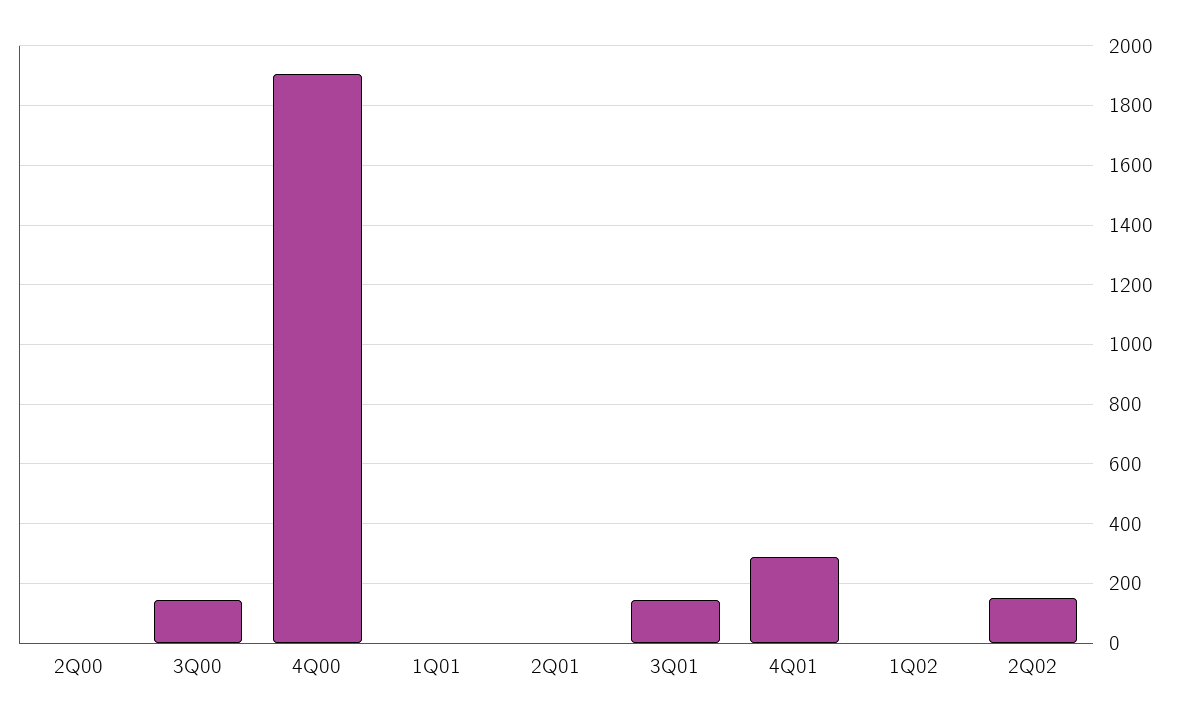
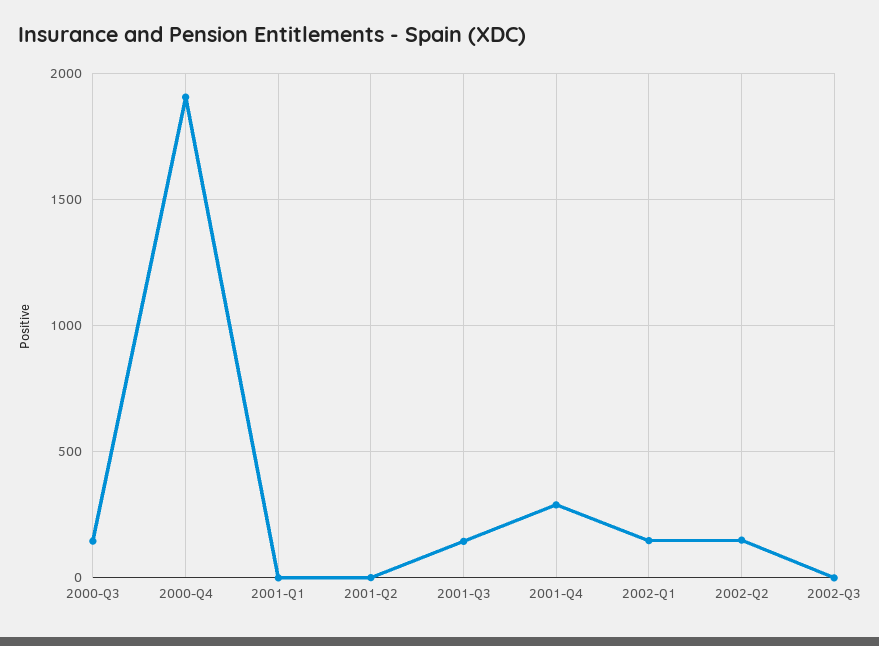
2Q00: 0 -> none
1Q02: 0 -> 150
2002-Q3: none -> 0

